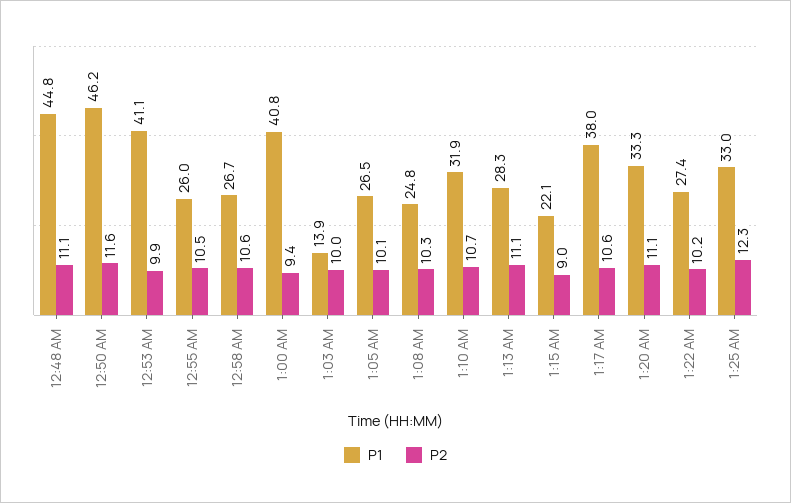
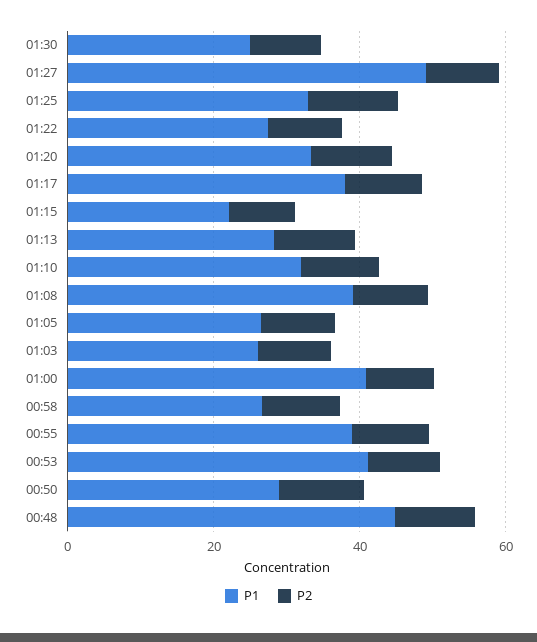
P1, 12:50 AM: 46.2 -> 30
P1, 12:55 AM: 26 -> 40
P1, 1:03 AM: 13.9 -> 25
P1, 1:08 AM: 24.8 -> 40
P1, 01:30: none -> 25
P2, 01:30: none -> 10
P1, 01:27: none -> 50
P2, 01:27: none -> 10

